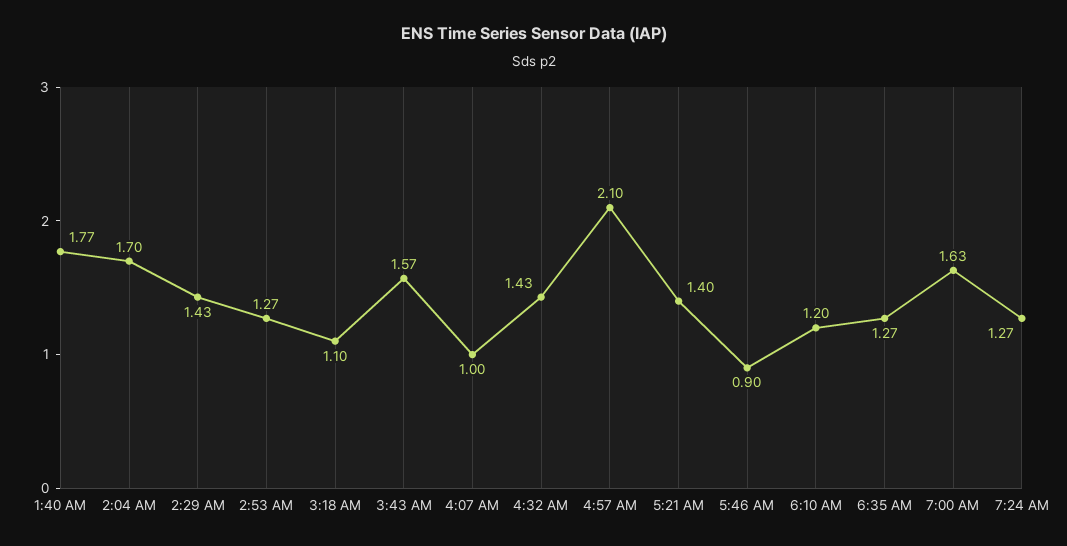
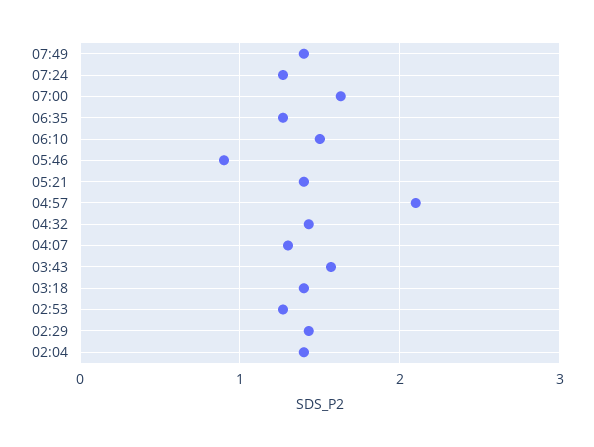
1:40 AM: 1.77 -> none
2:04 AM: 1.7 -> 1.4
3:18 AM: 1.1 -> 1.4
4:07 AM: 1 -> 1.3
6:10 AM: 1.2 -> 1.5
07:49: none -> 1.4

